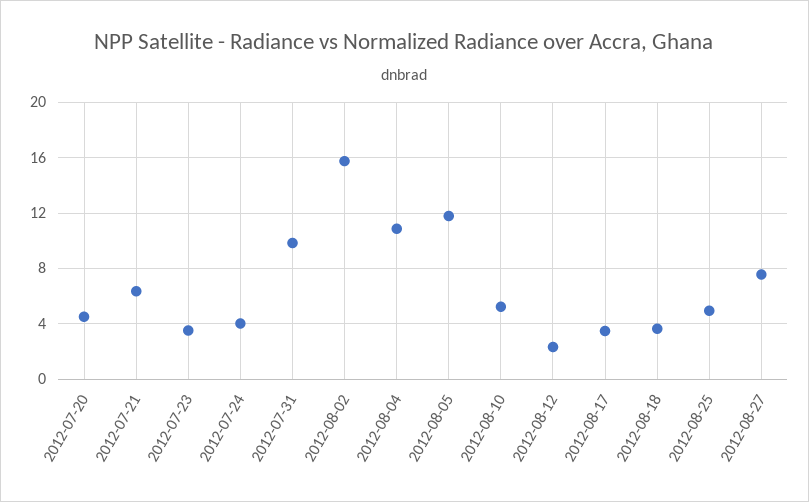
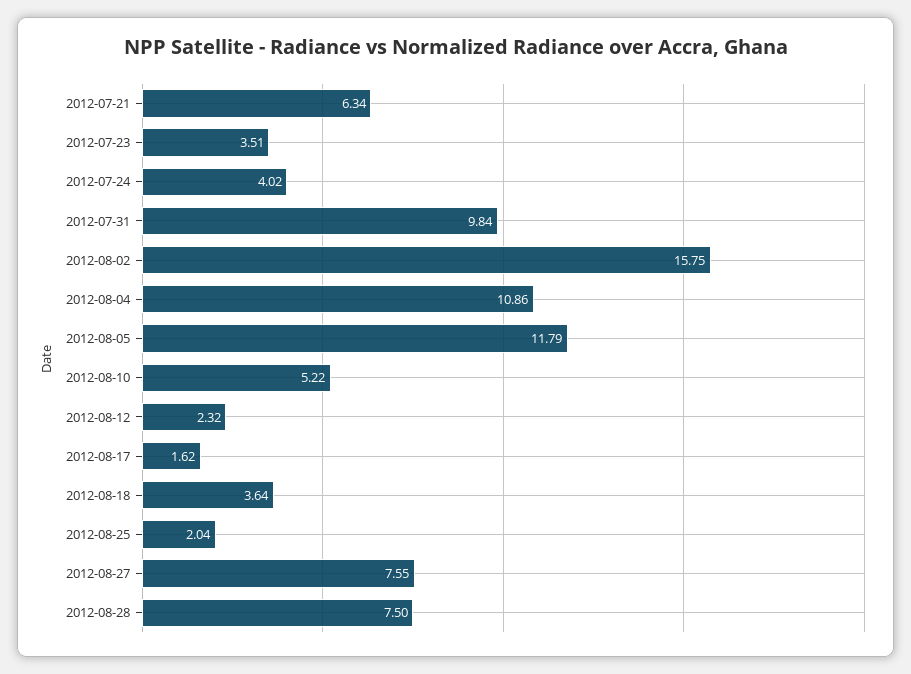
2012-07-20: 4.5 -> none
2012-08-17: 3.5 -> 1.62
2012-08-25: 5 -> 2.04
2012-08-28: none -> 7.5

